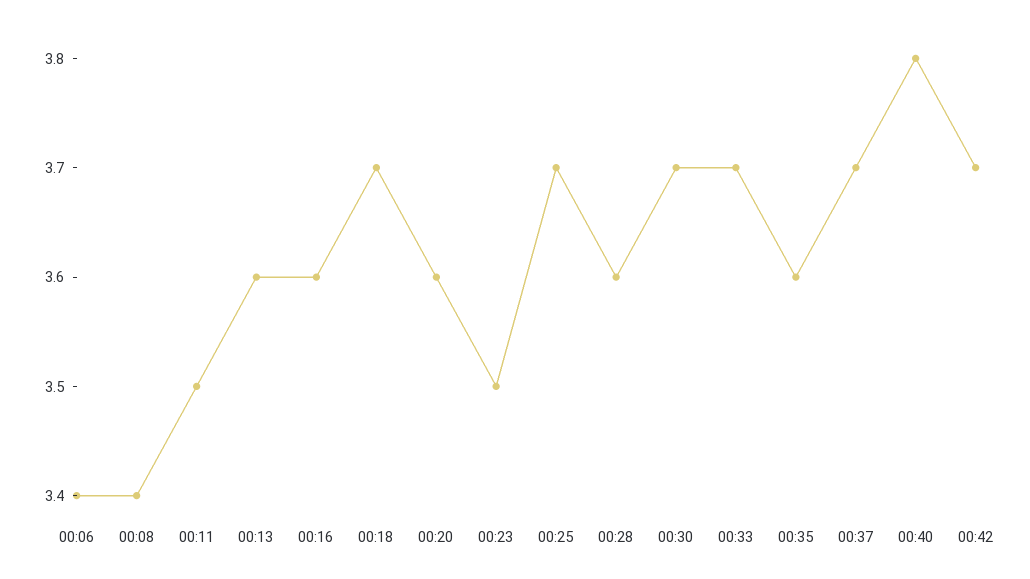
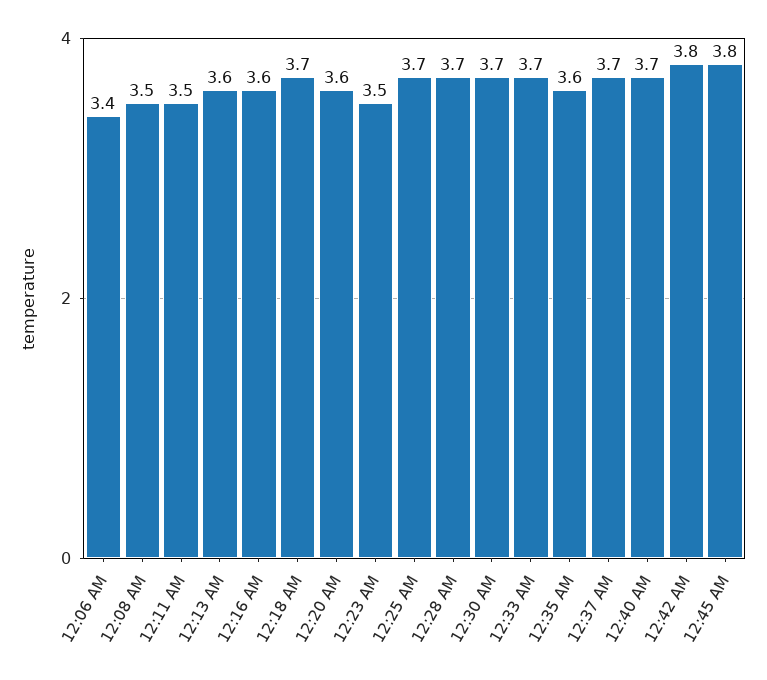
00:08: 3.4 -> 3.5
00:28: 3.6 -> 3.7
00:40: 3.8 -> 3.7
00:42: 3.7 -> 3.8
12:45 AM: none -> 3.8

